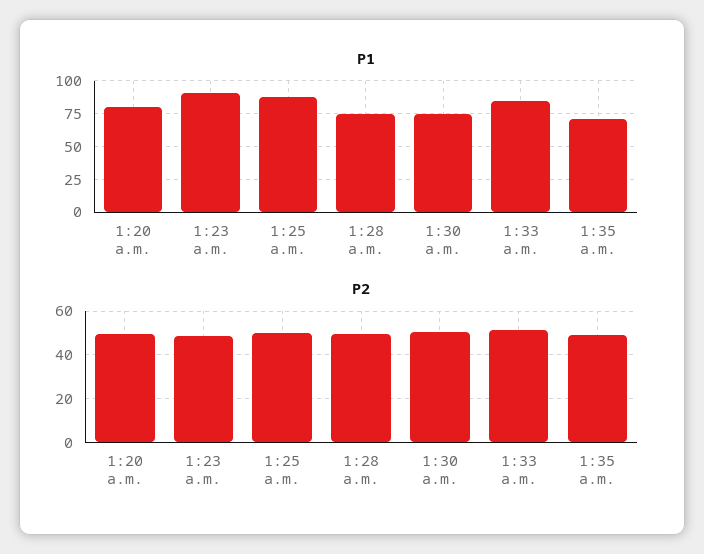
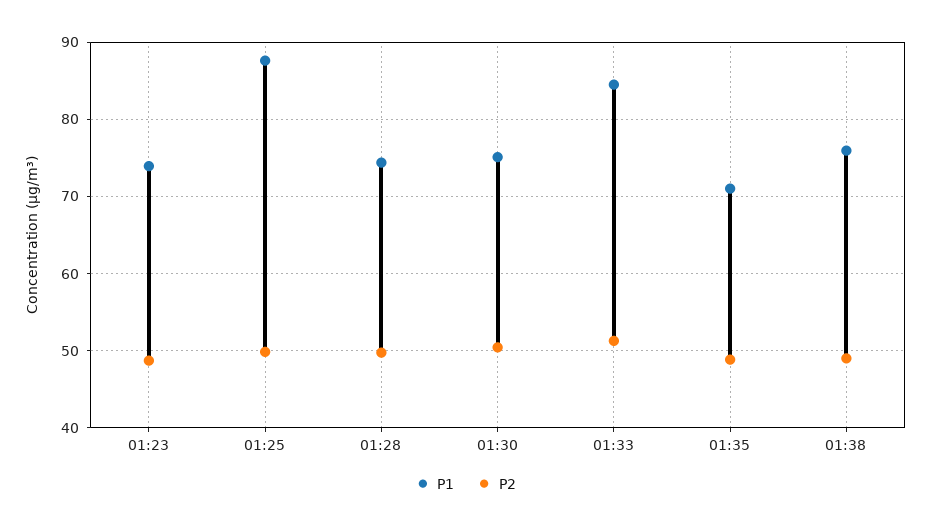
P1, 1:20 a.m.: 80 -> none
P1, 1:23 a.m.: 90 -> 74
P2, 1:20 a.m.: 50 -> none
P1, 01:38: none -> 76
P2, 01:38: none -> 49

